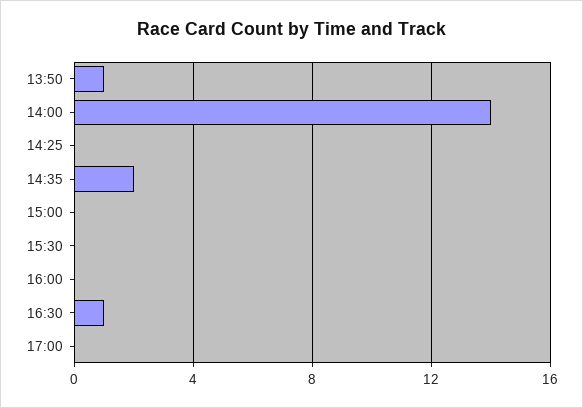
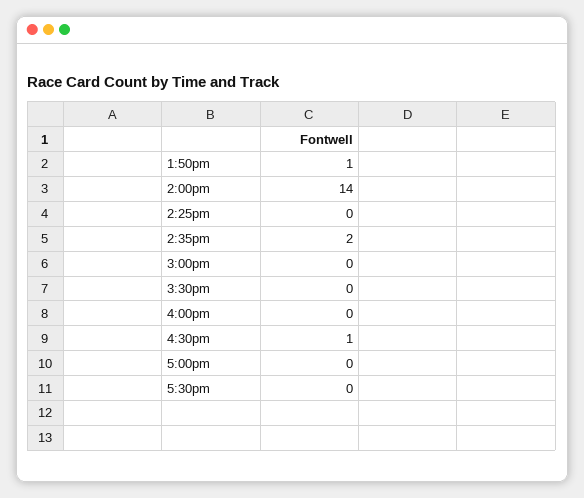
5:30pm: none -> 0

